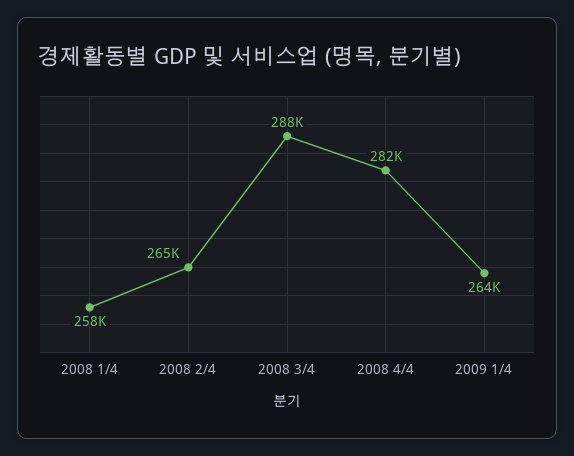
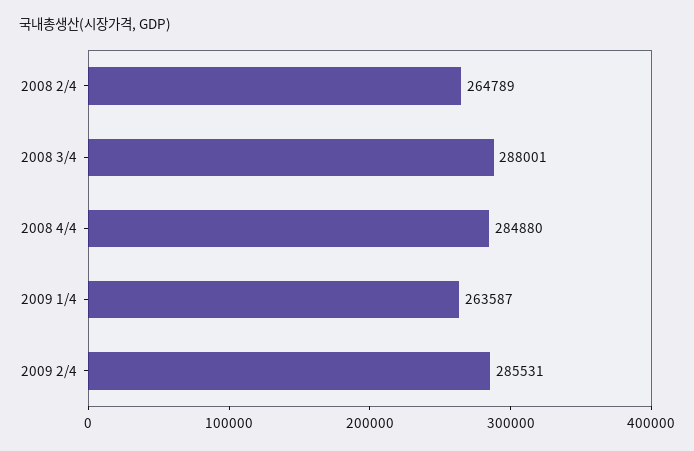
2008 1/4: 258000 -> none
2008 4/4: 282000 -> 284880
2009 2/4: none -> 285531

